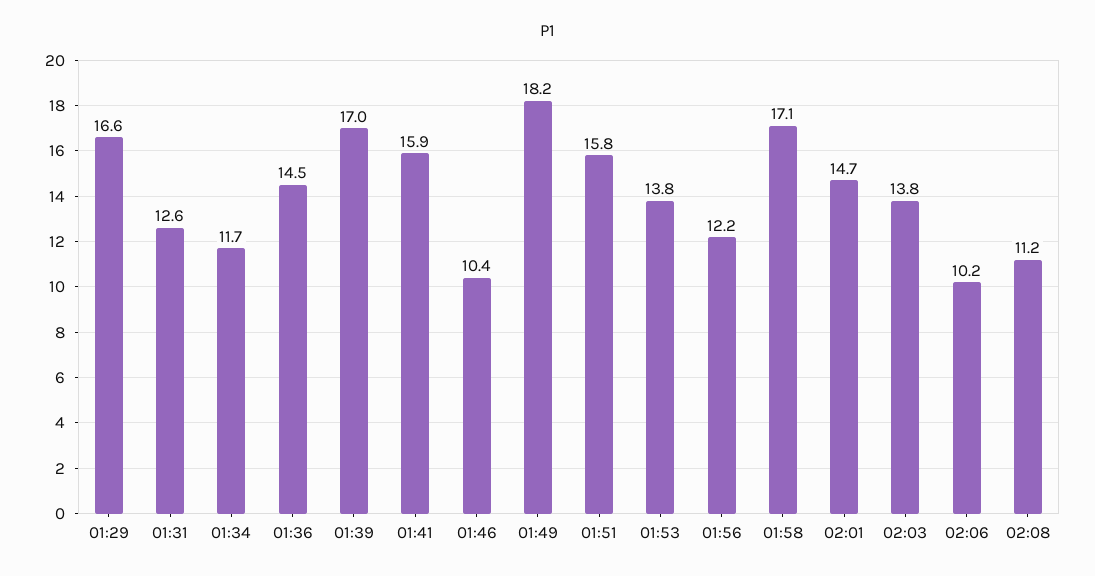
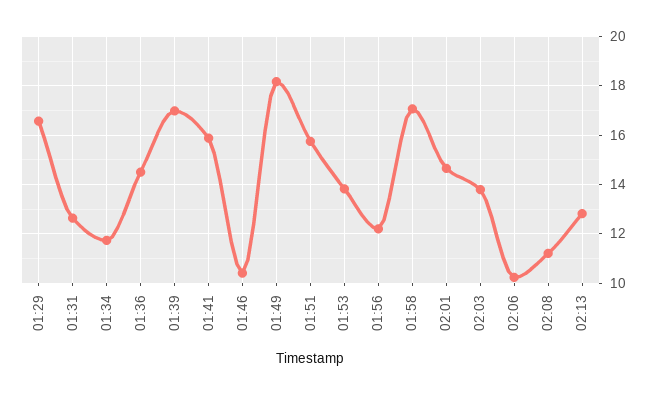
02:13: none -> 12.75

